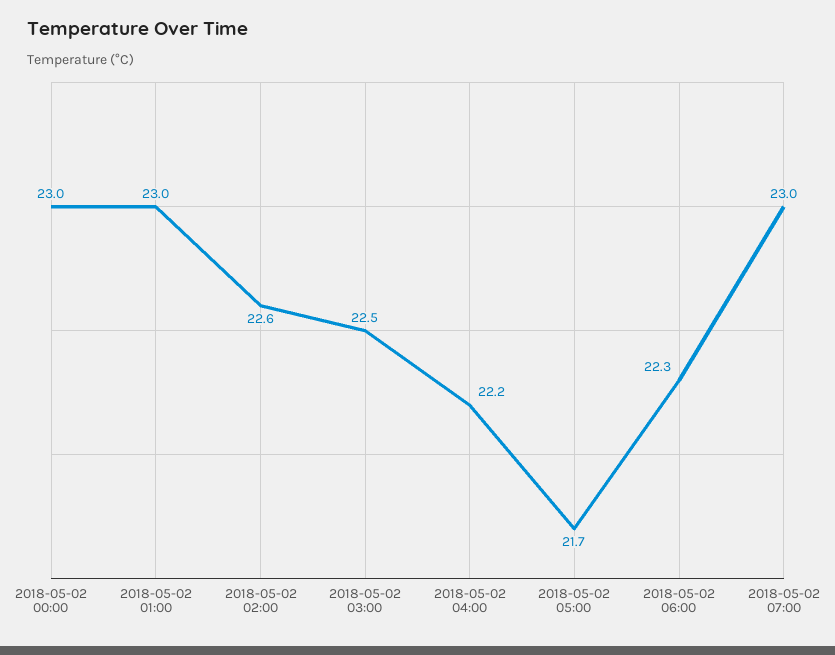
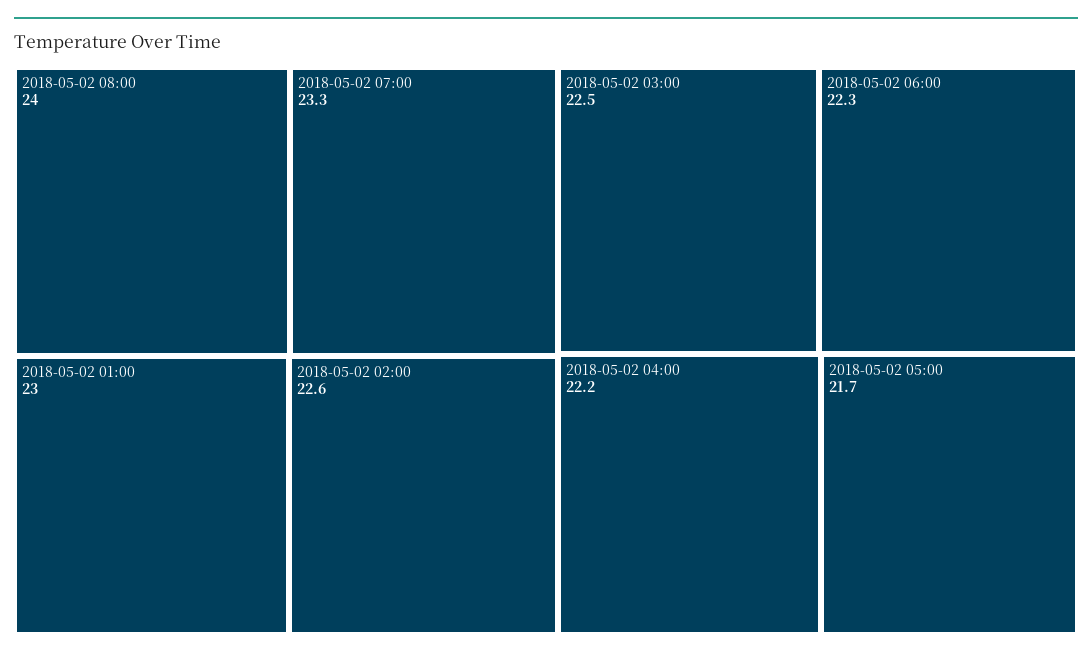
2018-05-02 00:00: 23 -> none
2018-05-02 07:00: 23 -> 23.3
2018-05-02 08:00: none -> 24

